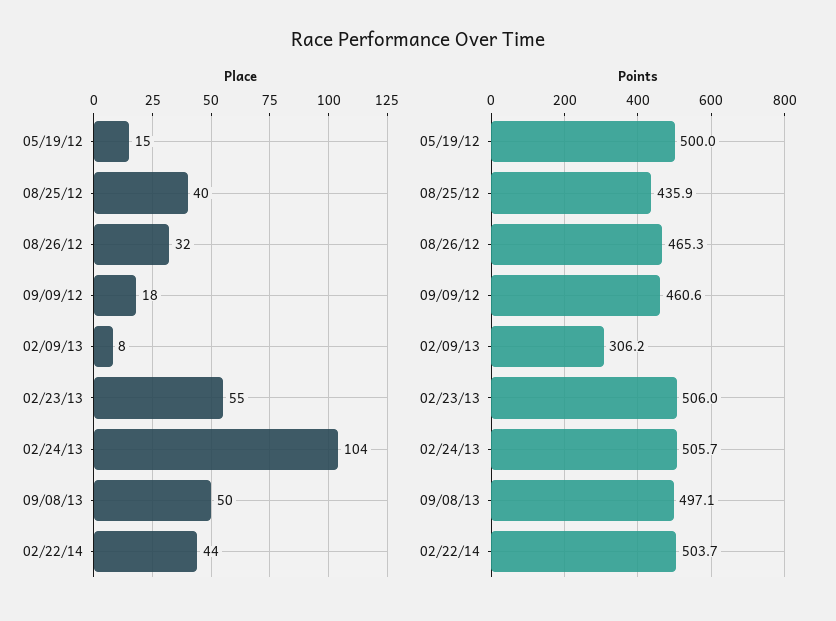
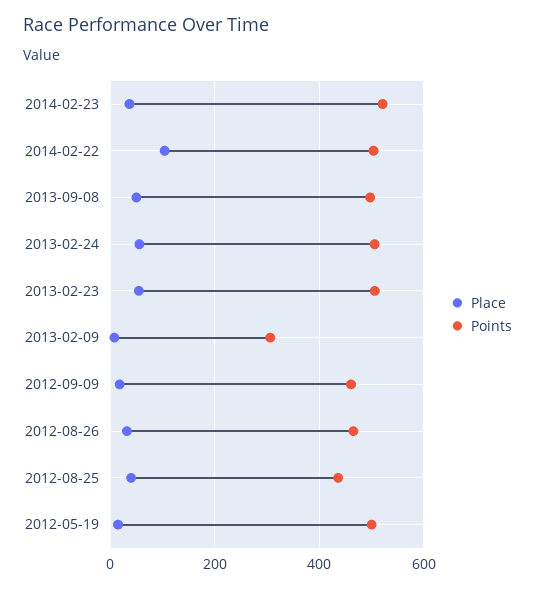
Place, 02/24/13: 104 -> 60
Place, 02/22/14: 44 -> 100
Place, 2014-02-23: none -> 40
Points, 2014-02-23: none -> 520

